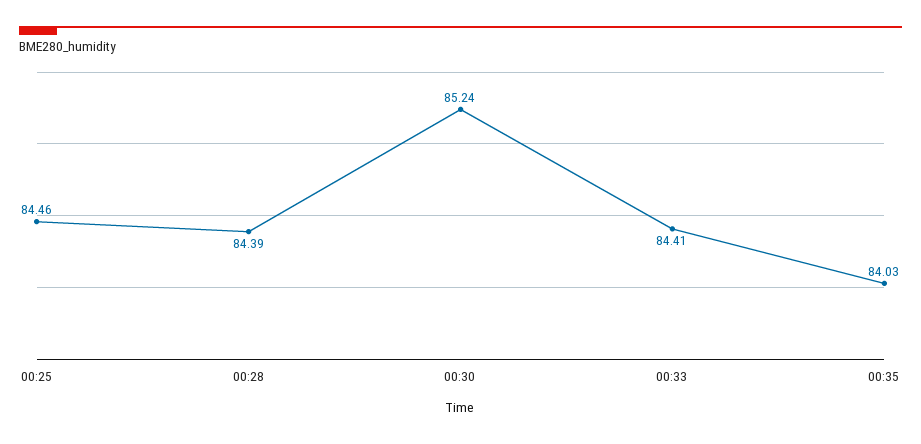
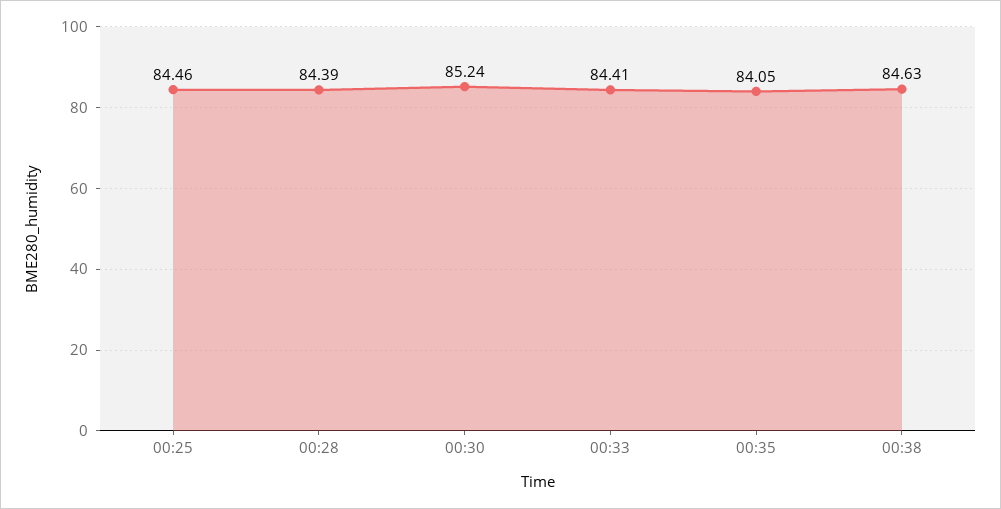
00:35: 84.03 -> 84.05
00:38: none -> 84.63

